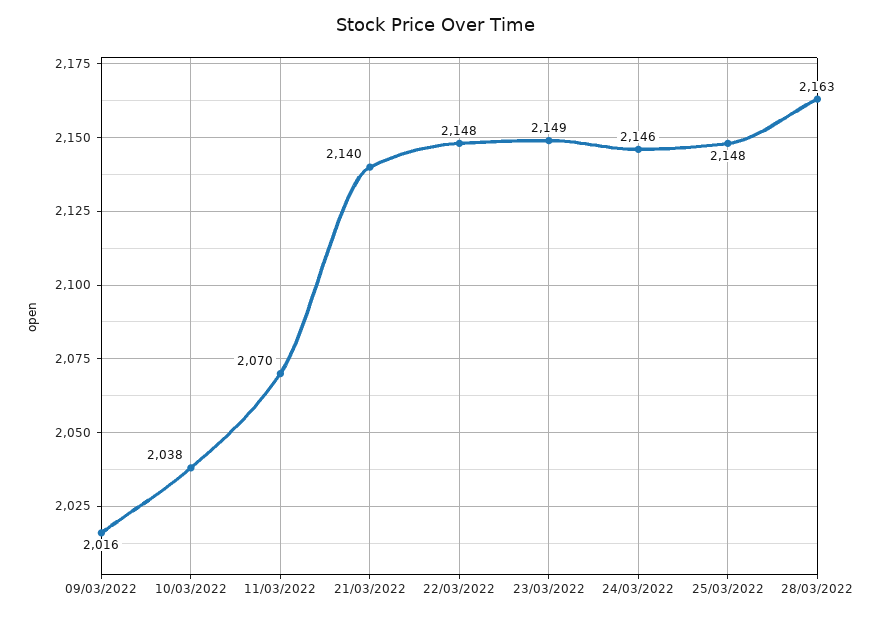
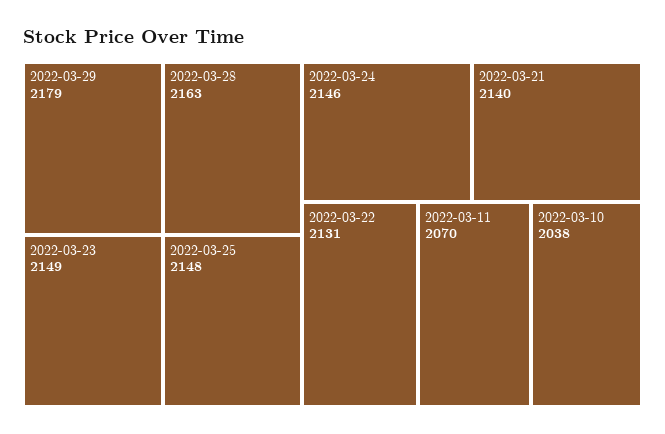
09/03/2022: 2016 -> none
22/03/2022: 2148 -> 2131
2022-03-29: none -> 2179

